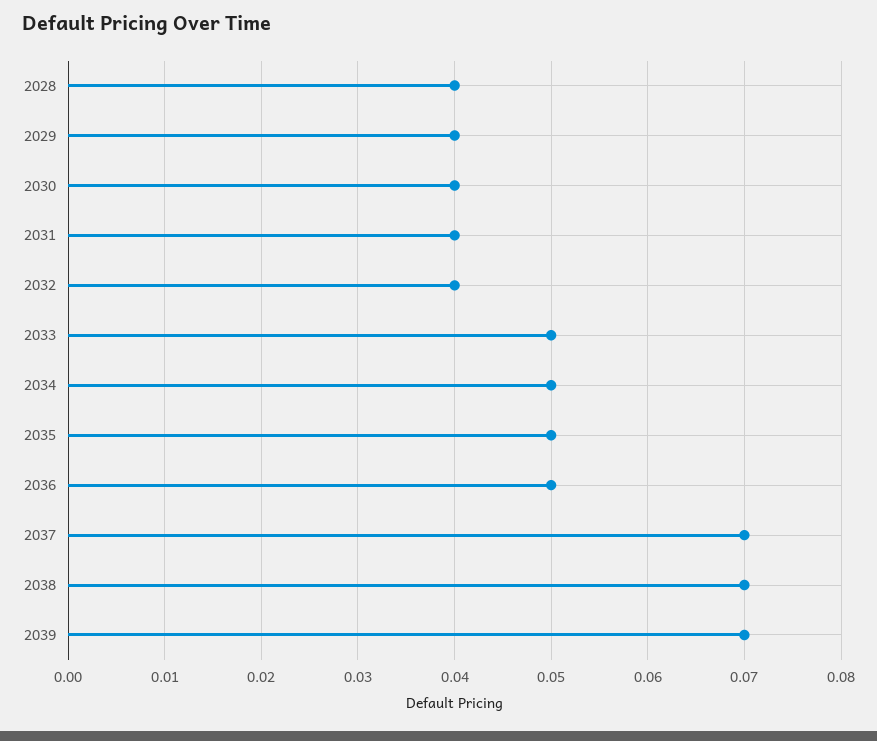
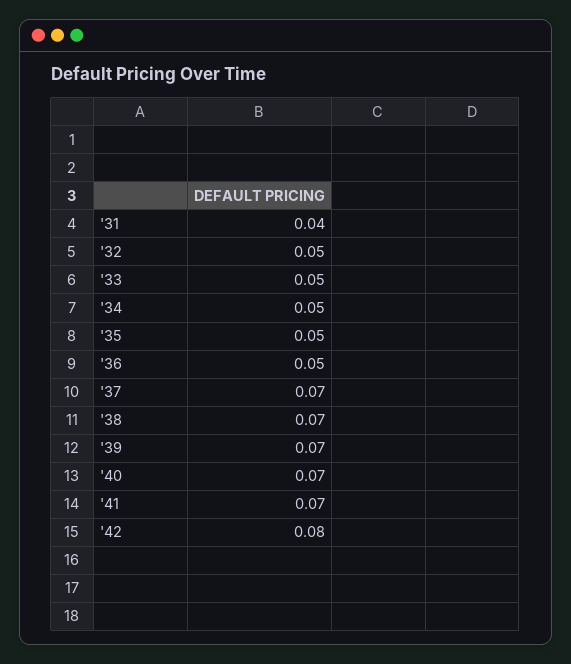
2028: 0.04 -> none
2029: 0.04 -> none
2030: 0.04 -> none
2032: 0.04 -> 0.05
'40: none -> 0.07
'41: none -> 0.07
'42: none -> 0.08

